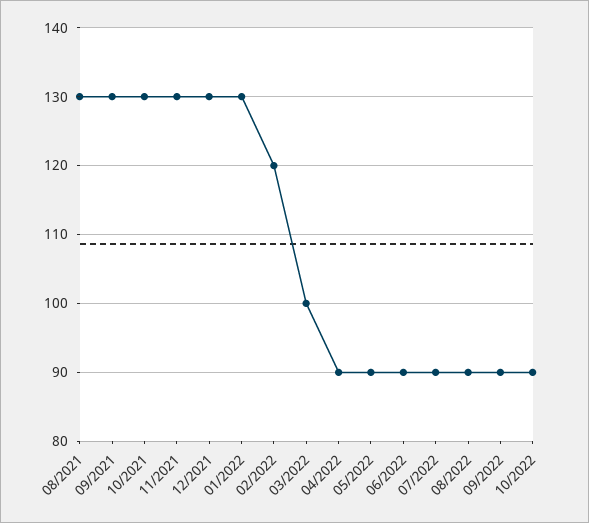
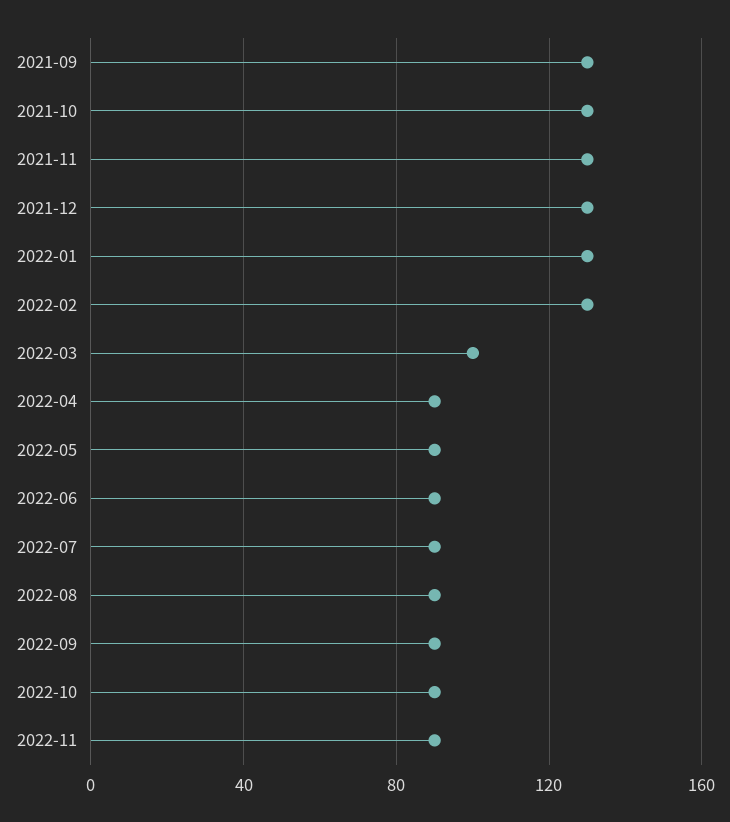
08/2021: 130 -> none
02/2022: 120 -> 130
2022-11: none -> 90

